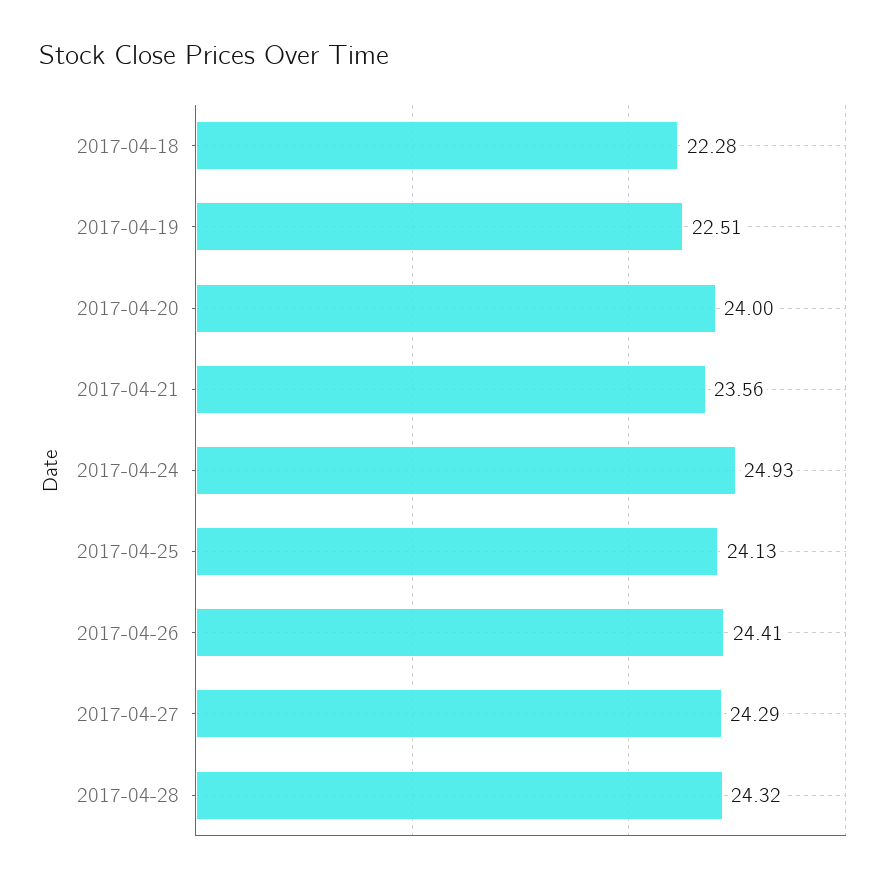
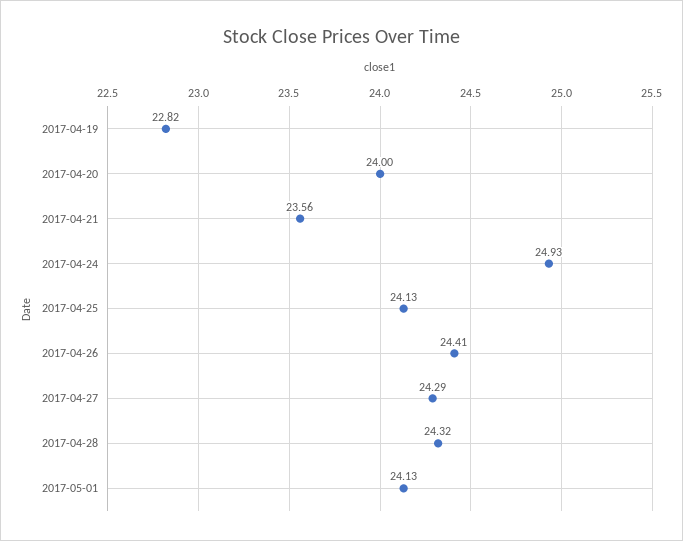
2017-04-18: 22.28 -> none
2017-04-19: 22.51 -> 22.82
2017-05-01: none -> 24.13

